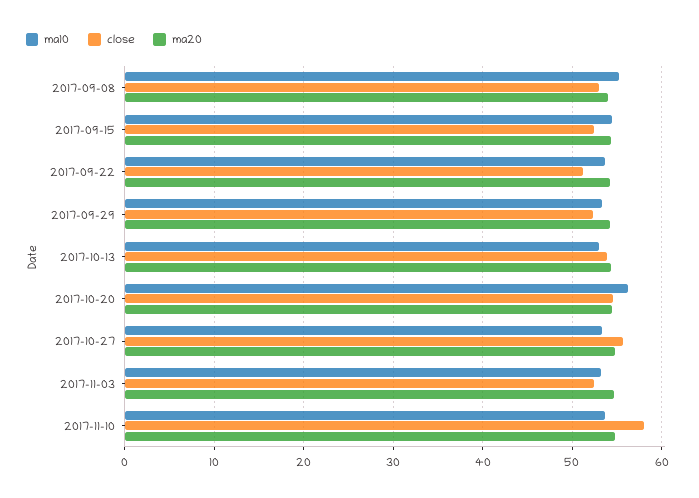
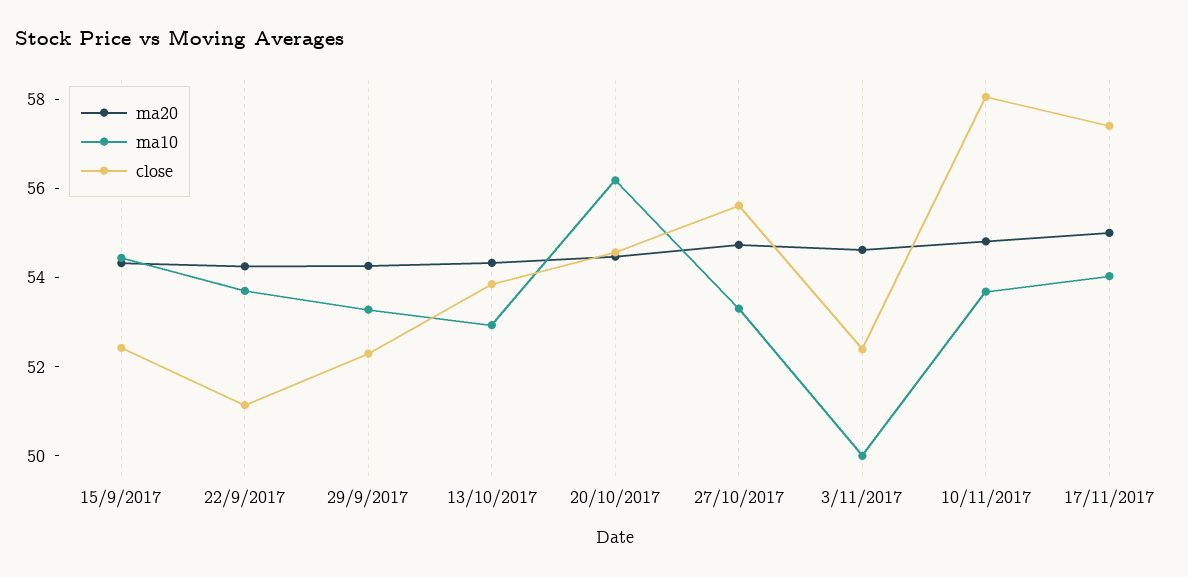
ma10, 2017-09-08: 55 -> none
close, 2017-09-08: 53 -> none
ma20, 2017-09-08: 54 -> none
ma10, 2017-11-03: 53 -> 50
ma20, 17/11/2017: none -> 55
ma10, 17/11/2017: none -> 54
close, 17/11/2017: none -> 57.5

